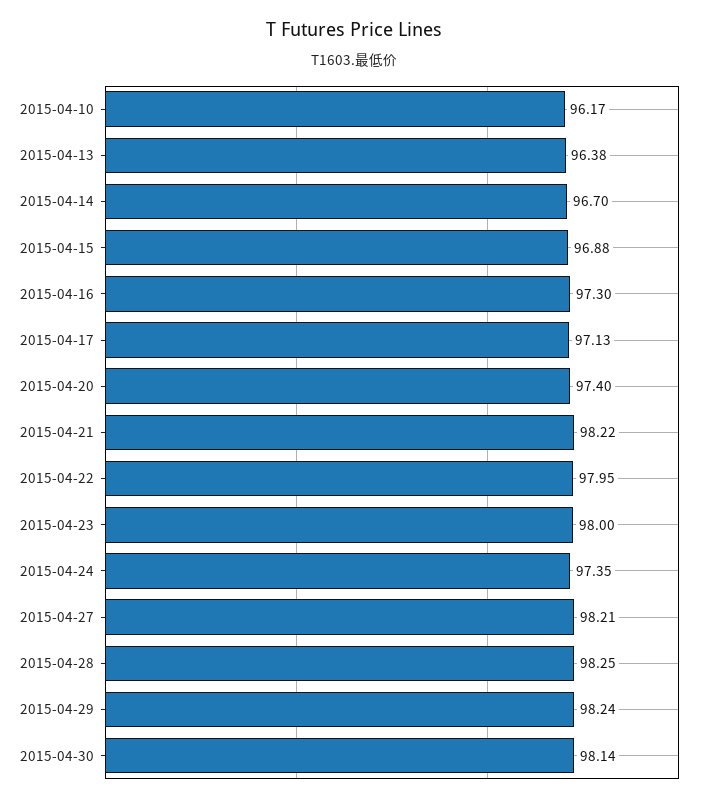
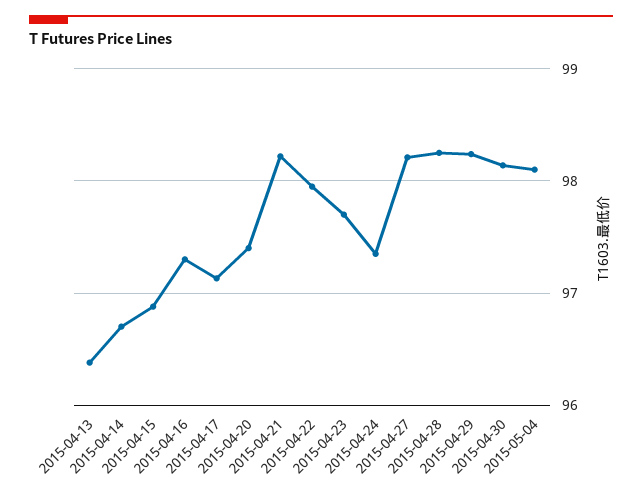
2015-04-10: 96.17 -> none
2015-04-23: 98 -> 97.7
2015-05-04: none -> 98.1

